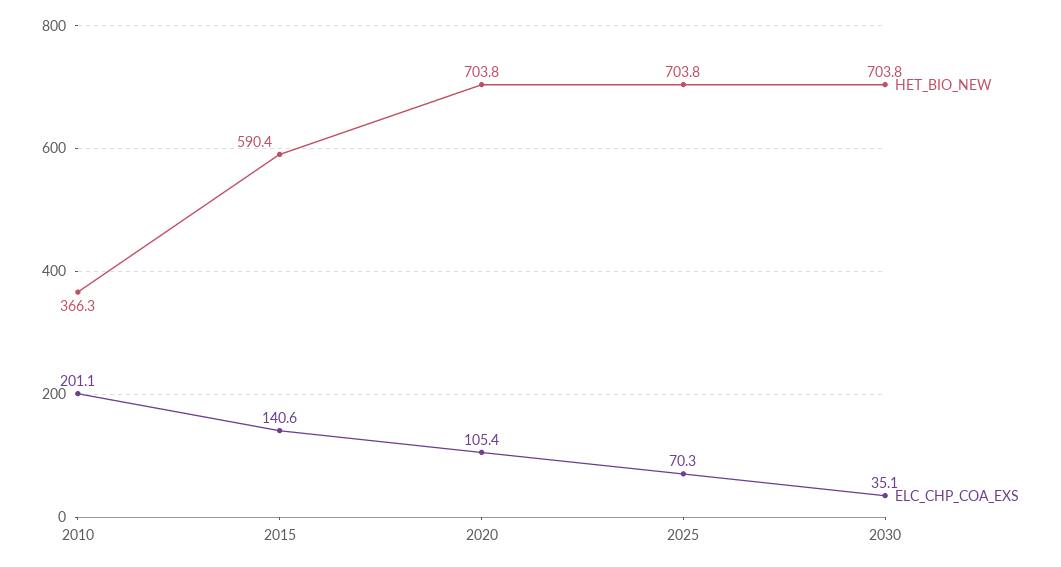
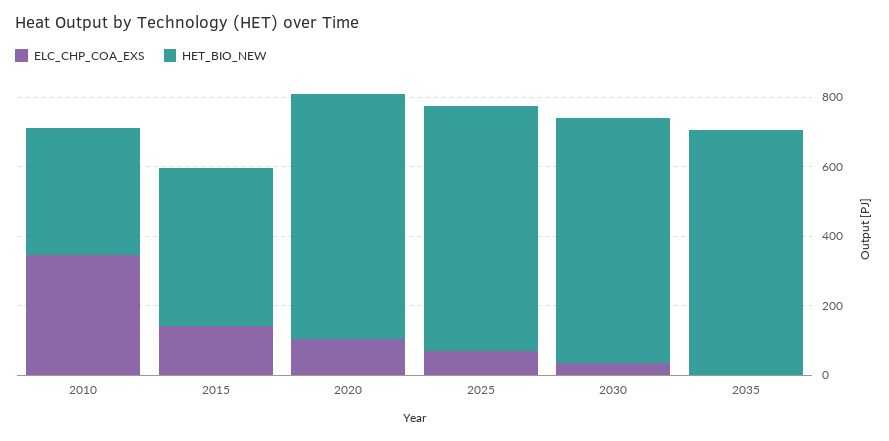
ELC_CHP_COA_EXS, 2010: 201.1 -> 350
HET_BIO_NEW, 2015: 590.4 -> 450
ELC_CHP_COA_EXS, 2035: none -> 0
HET_BIO_NEW, 2035: none -> 700

